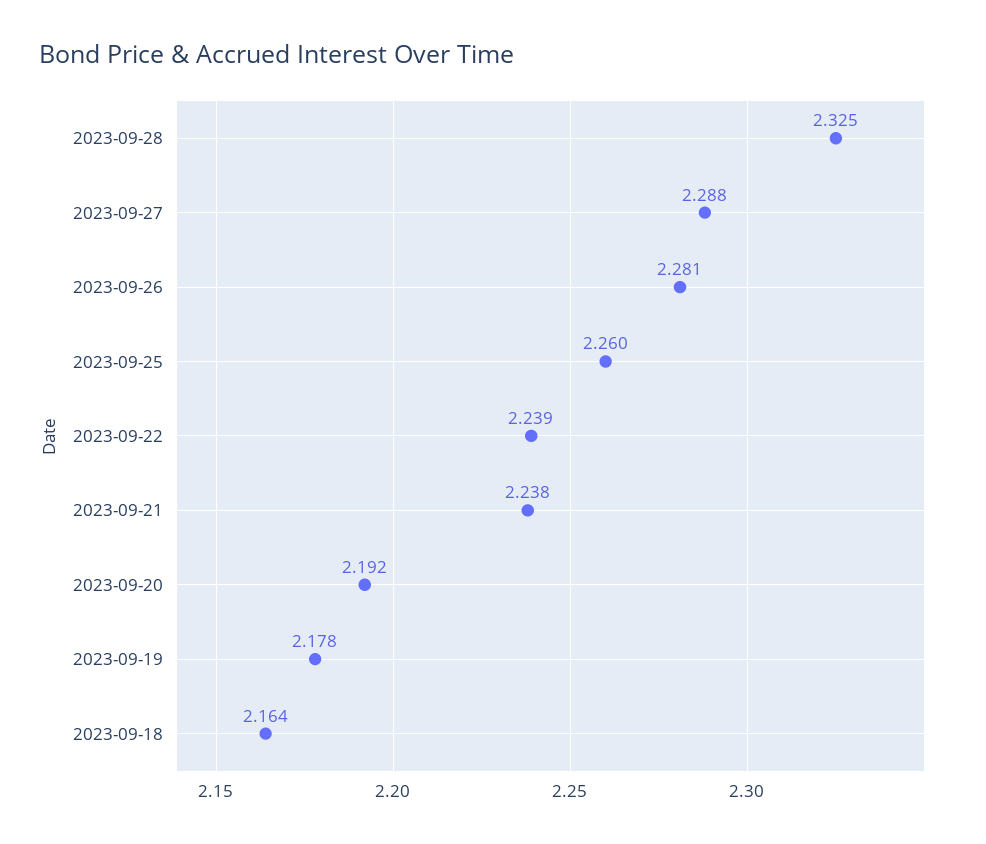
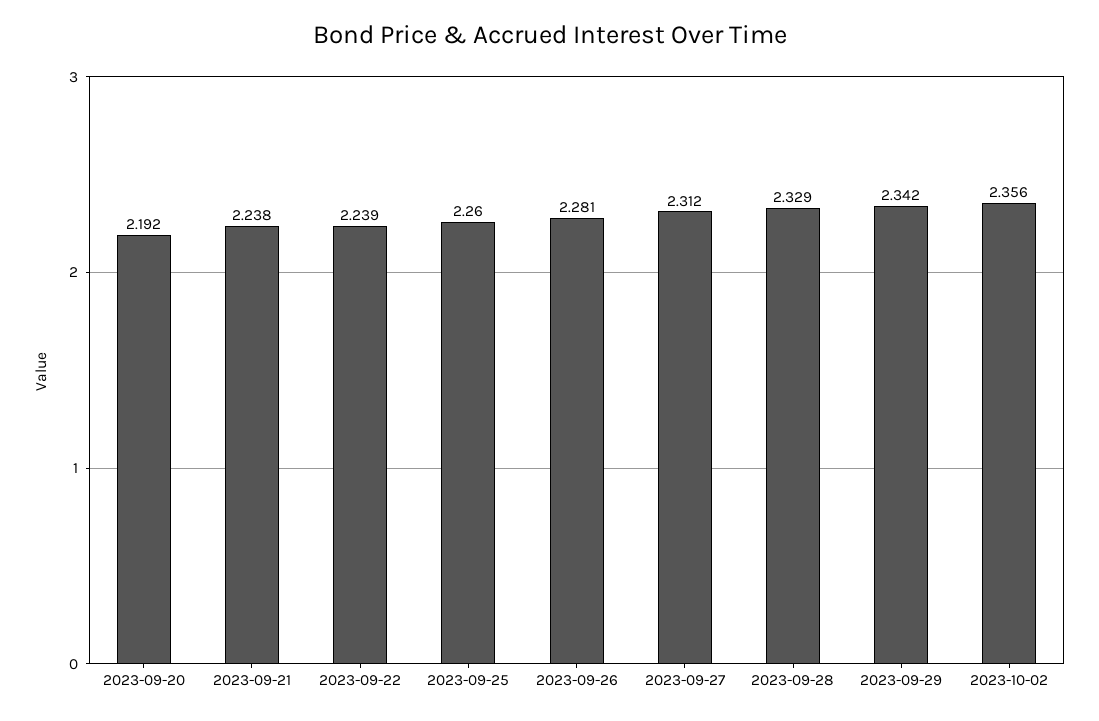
2023-09-28: 2.325 -> 2.329
2023-09-27: 2.288 -> 2.312
2023-09-19: 2.178 -> none
2023-09-18: 2.164 -> none
2023-09-29: none -> 2.342
2023-10-02: none -> 2.356

